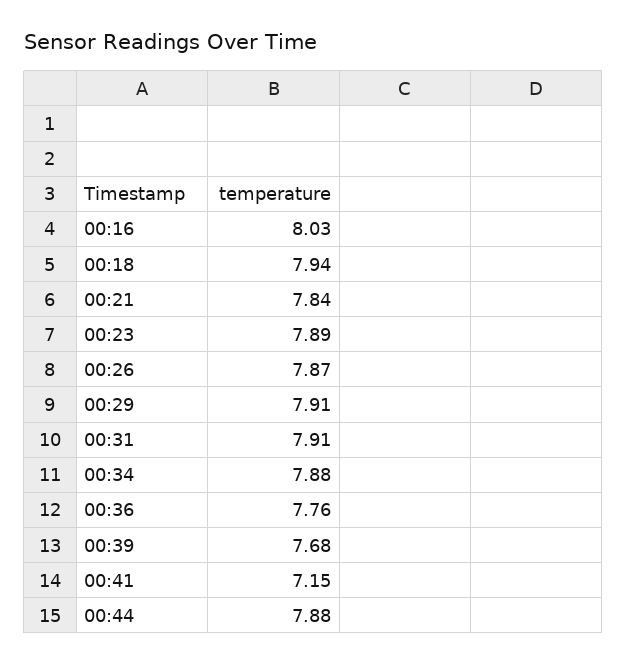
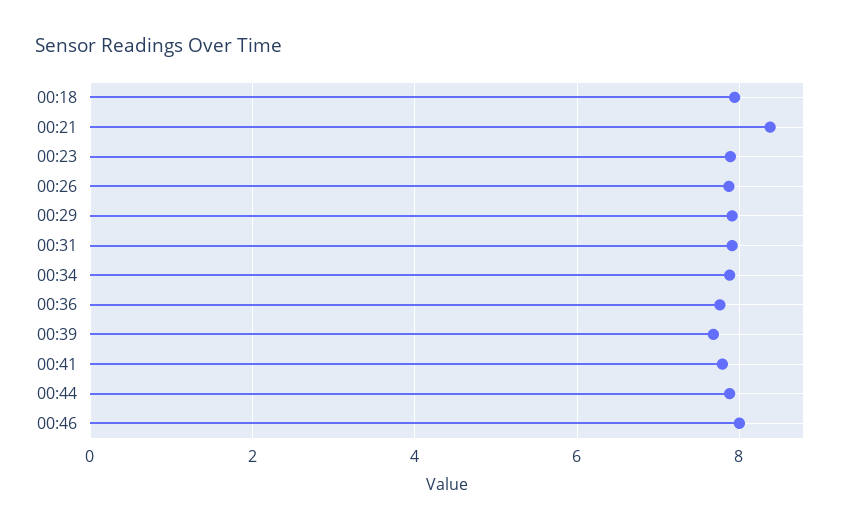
00:16: 8.03 -> none
00:21: 7.84 -> 8.4
00:41: 7.15 -> 7.8
00:46: none -> 8

